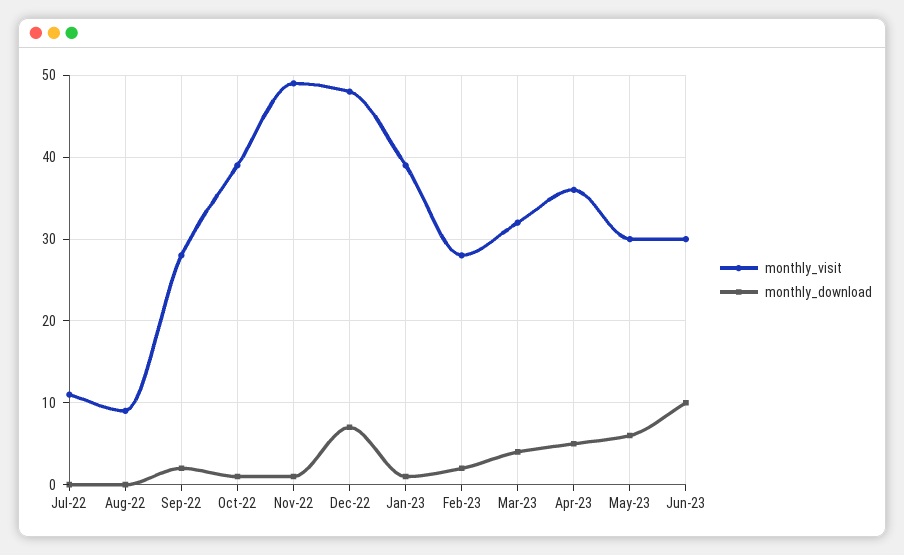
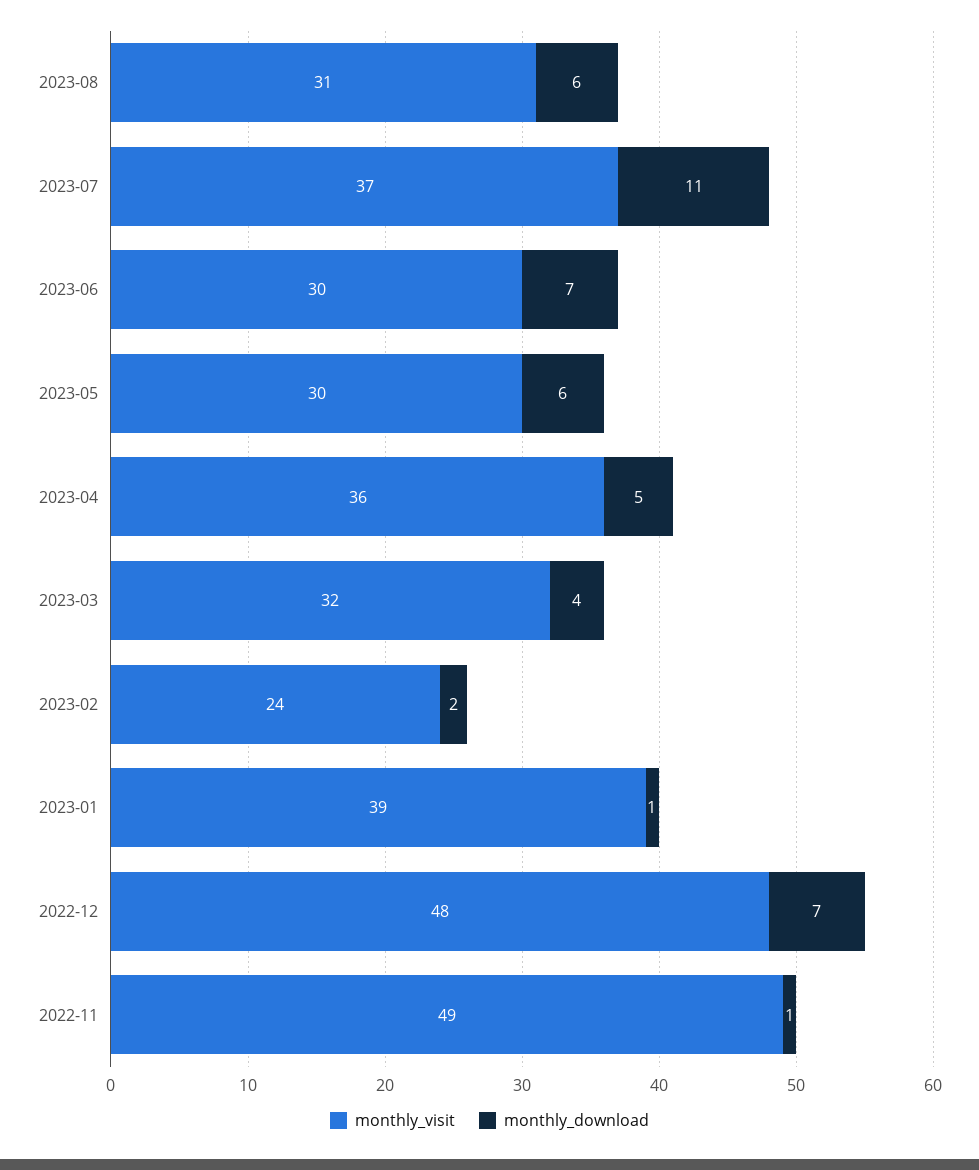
monthly_visit, Jul-22: 11 -> none
monthly_download, Jul-22: 0 -> none
monthly_visit, Aug-22: 9 -> none
monthly_download, Aug-22: 0 -> none
monthly_visit, Sep-22: 28 -> none
monthly_download, Sep-22: 2 -> none
monthly_visit, Oct-22: 39 -> none
monthly_download, Oct-22: 1 -> none
monthly_visit, Feb-23: 28 -> 24
monthly_download, Jun-23: 10 -> 7
monthly_visit, 2023-08: none -> 31
monthly_download, 2023-08: none -> 6
monthly_visit, 2023-07: none -> 37
monthly_download, 2023-07: none -> 11

